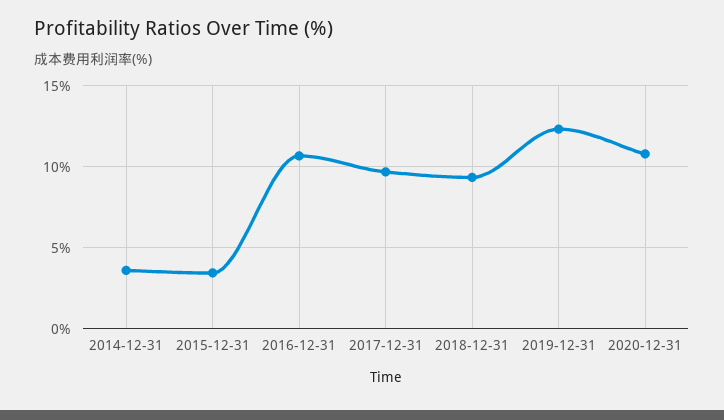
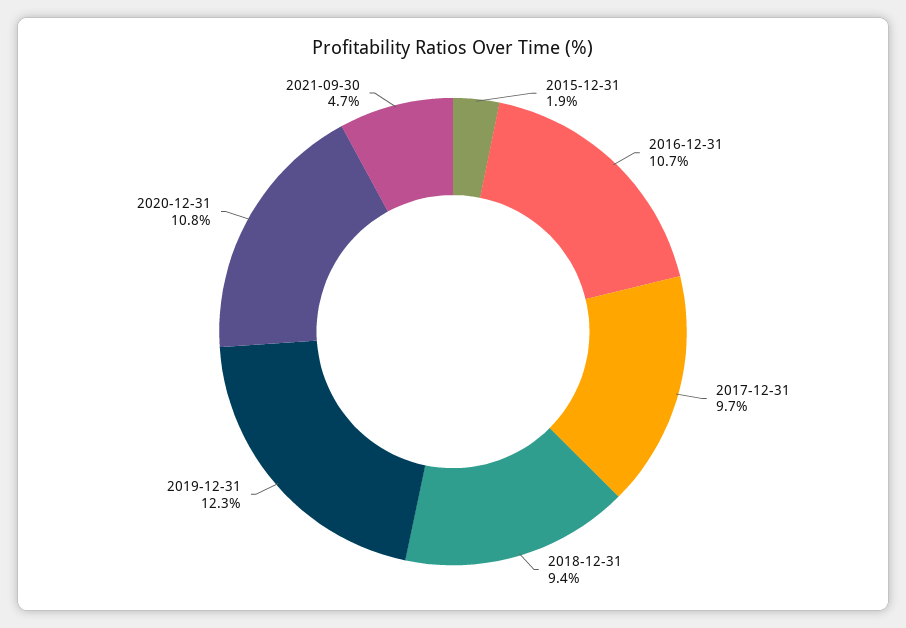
2014-12-31: 3.5 -> none
2015-12-31: 3.5 -> 1.9
2021-09-30: none -> 4.7

